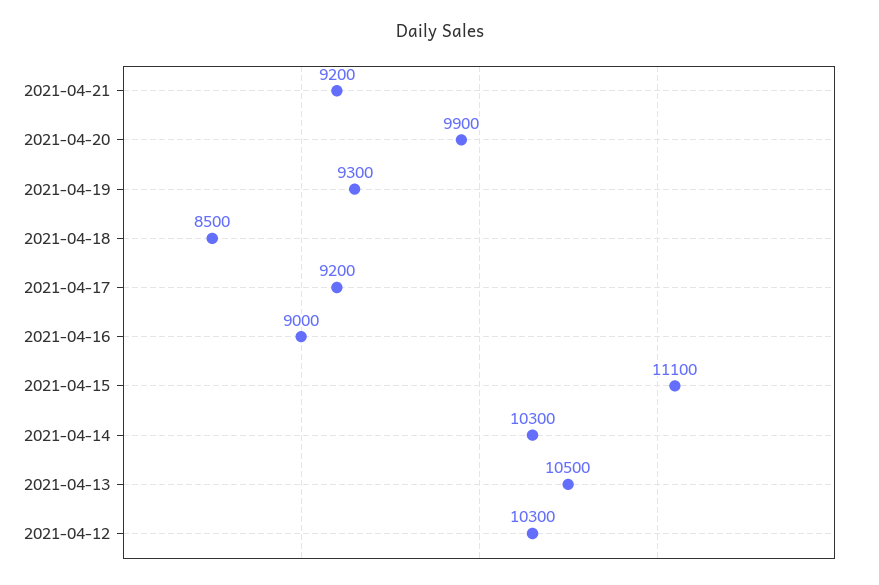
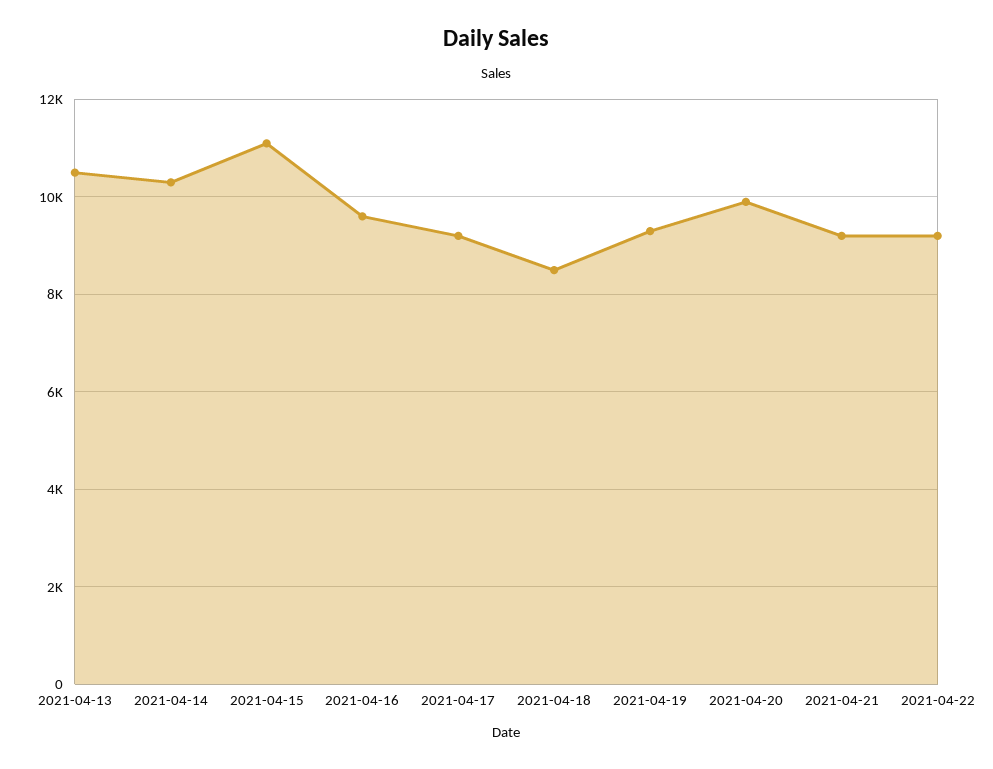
2021-04-16: 9000 -> 9600
2021-04-12: 10300 -> none
2021-04-22: none -> 9200

